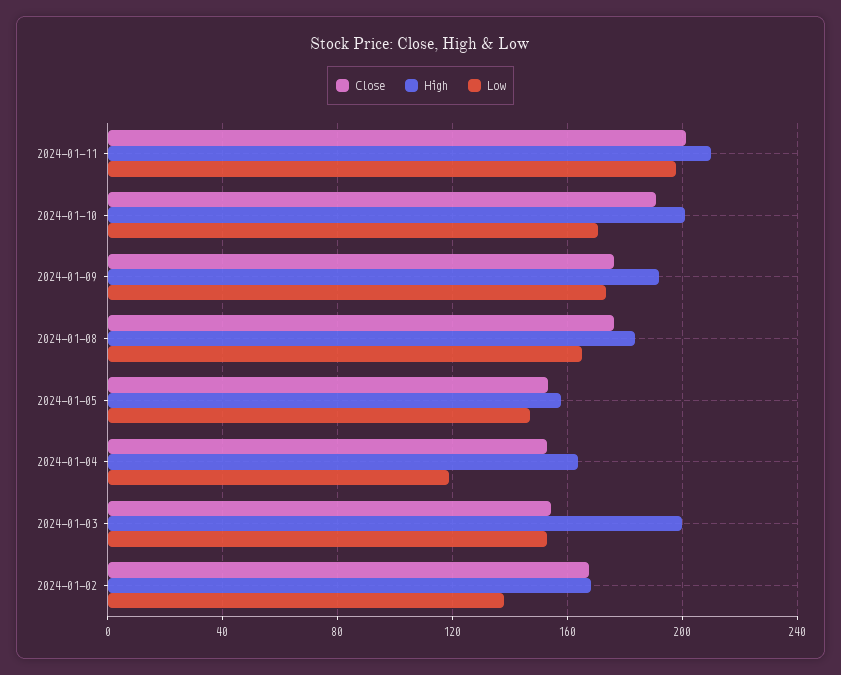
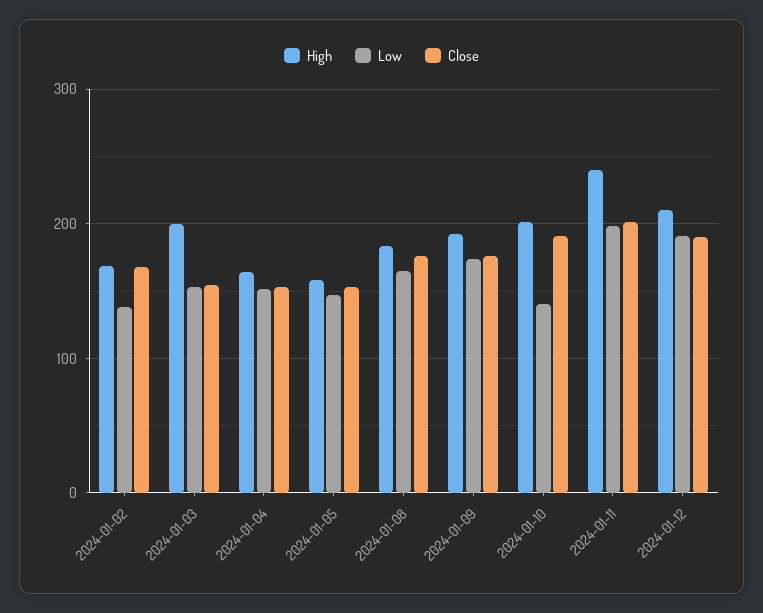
High, 2024-01-11: 210 -> 240
Low, 2024-01-10: 170 -> 140
Low, 2024-01-04: 120 -> 150
High, 2024-01-12: none -> 210
Low, 2024-01-12: none -> 190
Close, 2024-01-12: none -> 190

